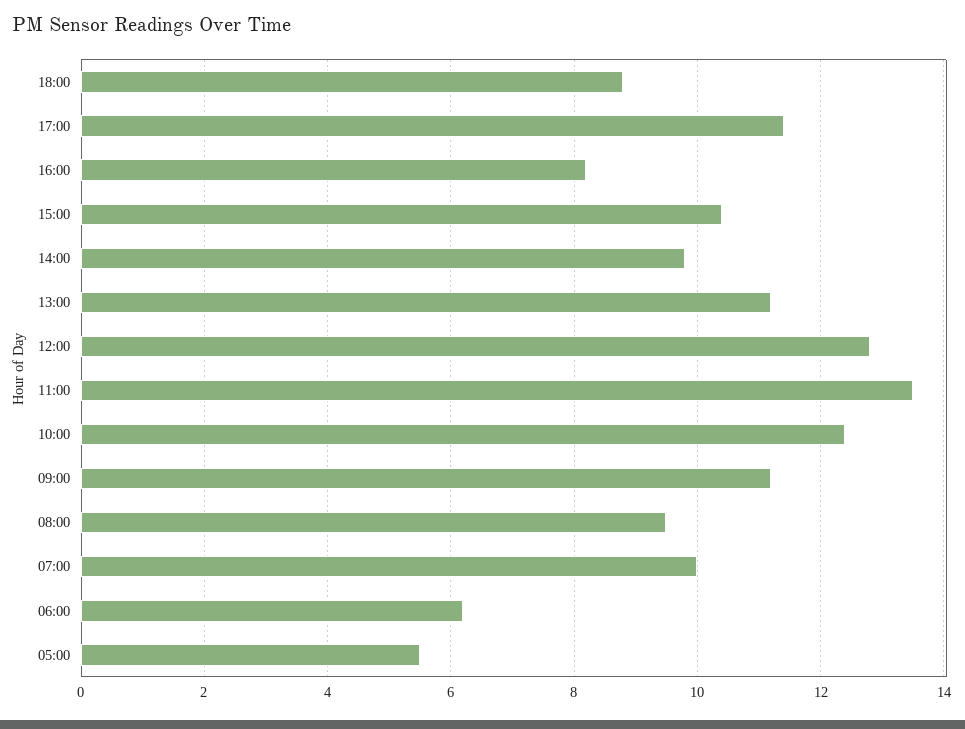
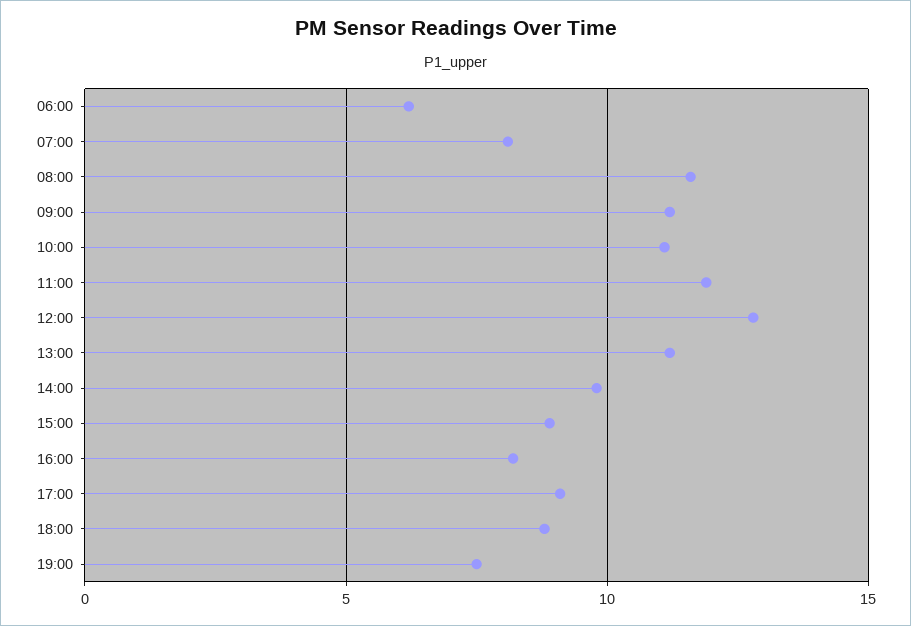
17:00: 11.5 -> 9
15:00: 10.5 -> 9
11:00: 13.5 -> 12
10:00: 12.5 -> 11
08:00: 9.5 -> 11.5
07:00: 10 -> 8
05:00: 5.5 -> none
19:00: none -> 7.5

